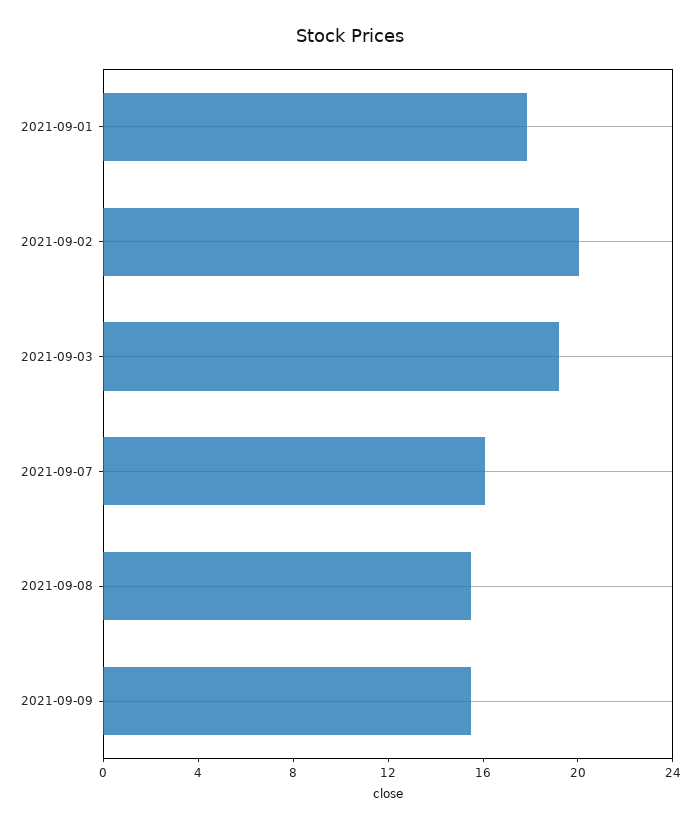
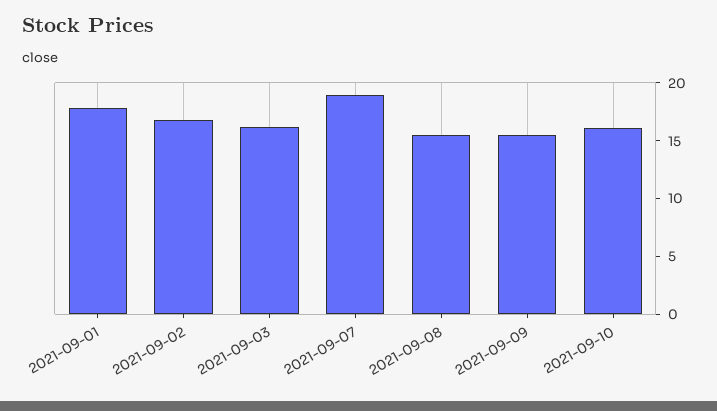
2021-09-02: 20 -> 17
2021-09-03: 19 -> 16
2021-09-07: 16 -> 19
2021-09-10: none -> 16

